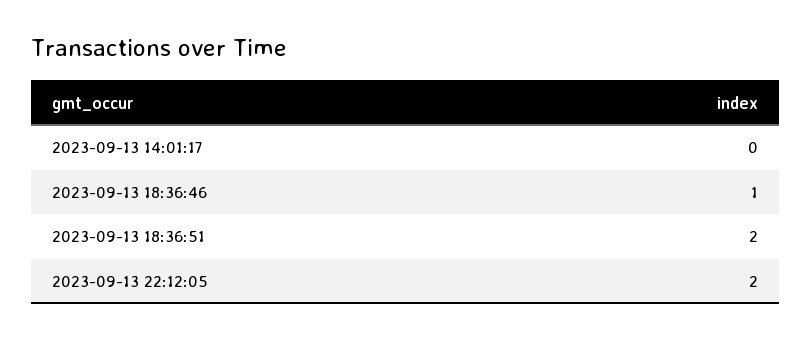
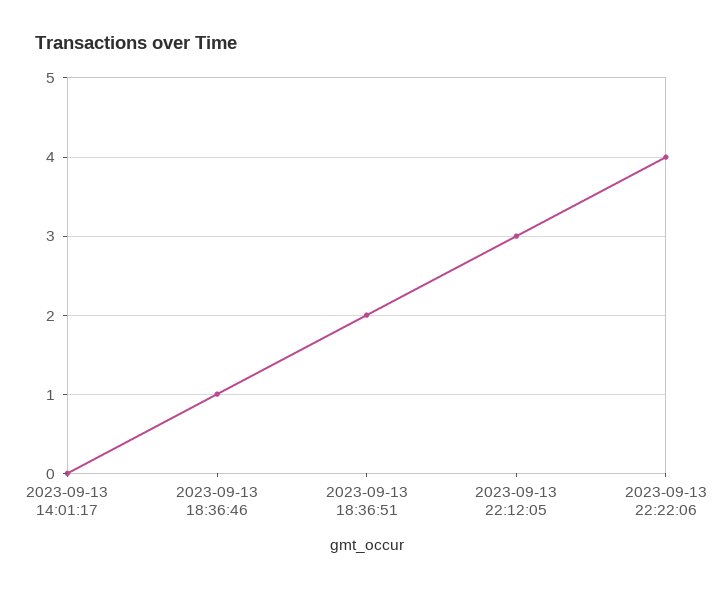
2023-09-13 22:12:05: 2 -> 3
2023-09-13 22:22:06: none -> 4

